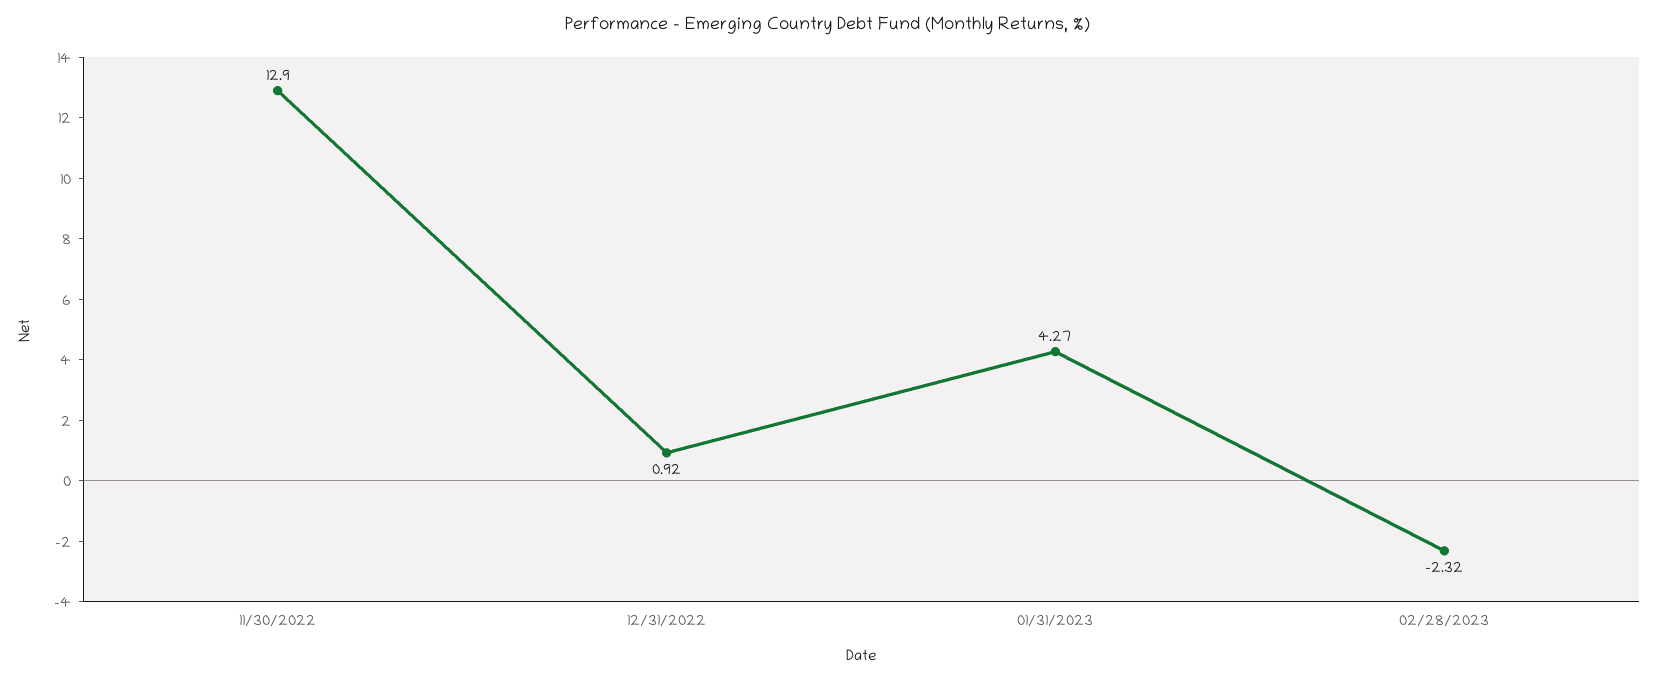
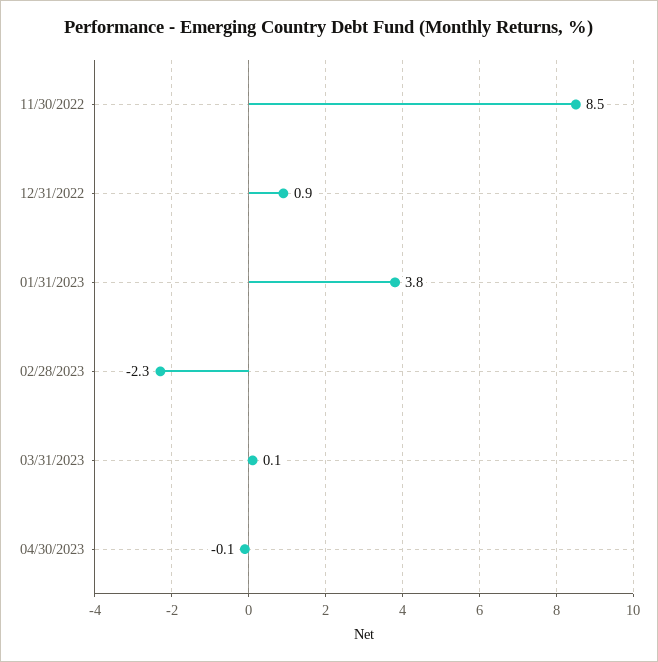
11/30/2022: 12.9 -> 8.5
01/31/2023: 4.27 -> 3.8
03/31/2023: none -> 0.1
04/30/2023: none -> -0.1

